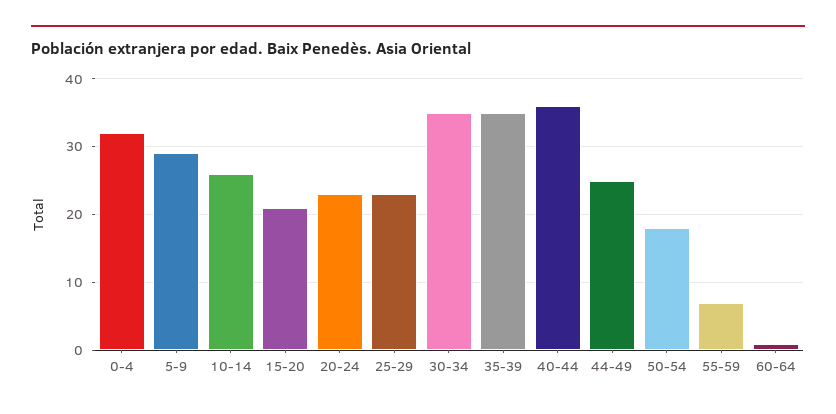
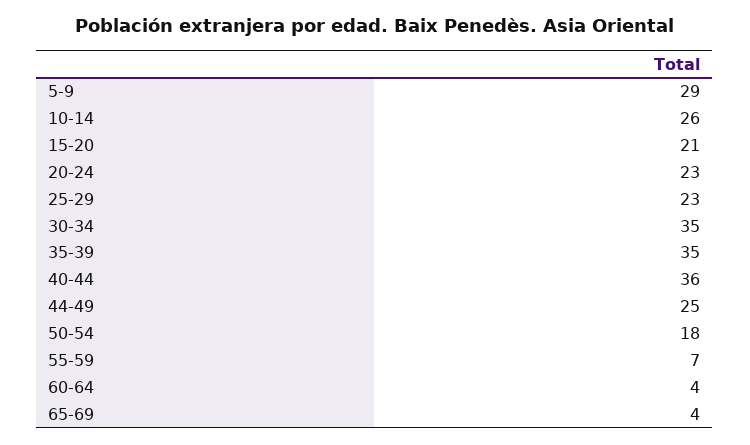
0-4: 32 -> none
60-64: 1 -> 4
65-69: none -> 4

